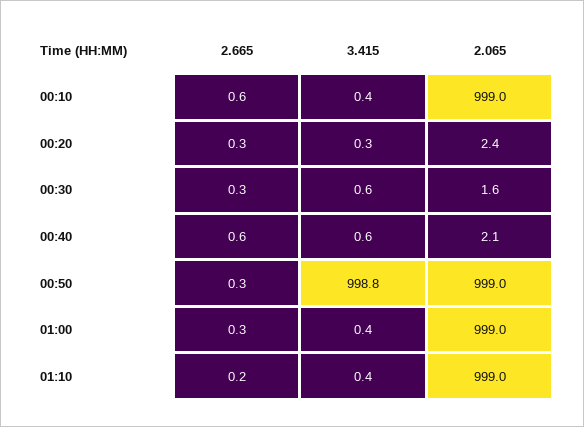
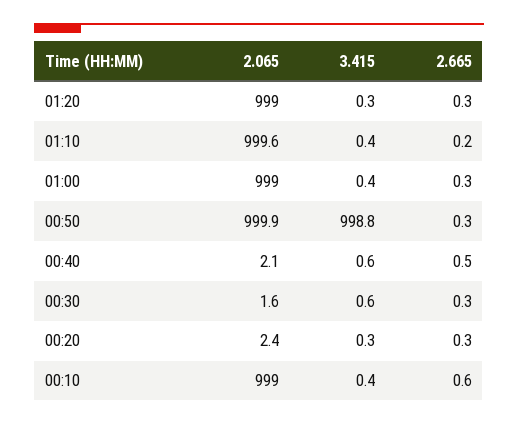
2.665, 00:40: 0.6 -> 0.5
2.065, 00:50: 999 -> 999.9
2.065, 01:10: 999 -> 999.6
2.065, 01:20: none -> 999
3.415, 01:20: none -> 0.3
2.665, 01:20: none -> 0.3

